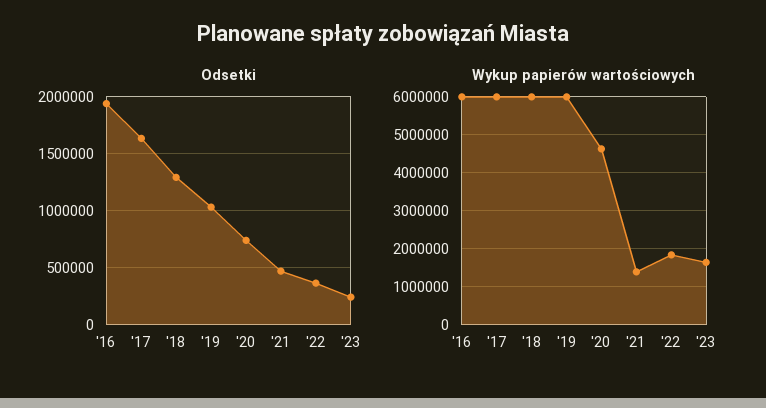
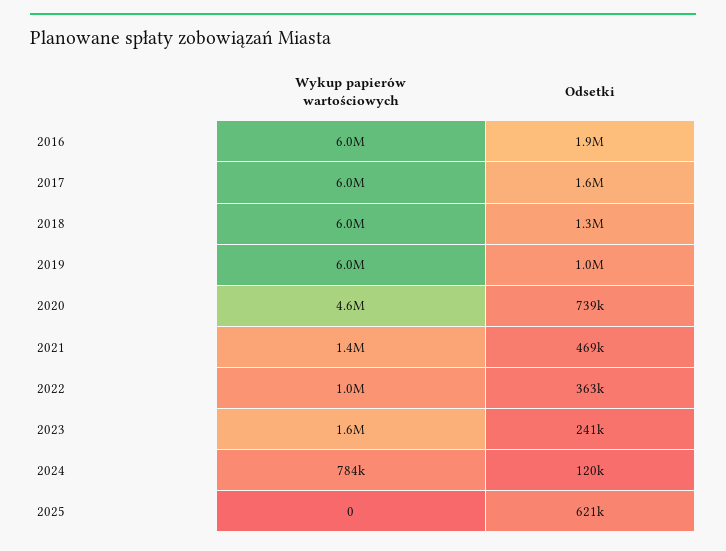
Wykup papierów wartościowych, '22: 1800000 -> 1000000
Wykup papierów wartościowych, 2024: none -> 784000
Odsetki, 2024: none -> 120000
Wykup papierów wartościowych, 2025: none -> 0
Odsetki, 2025: none -> 621000

